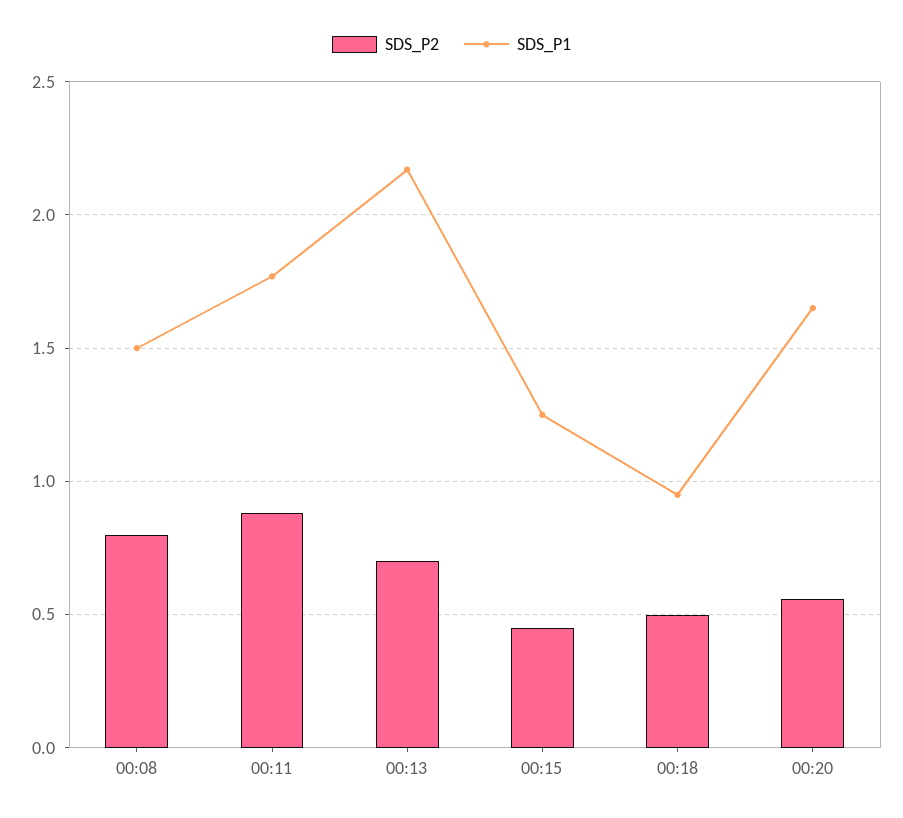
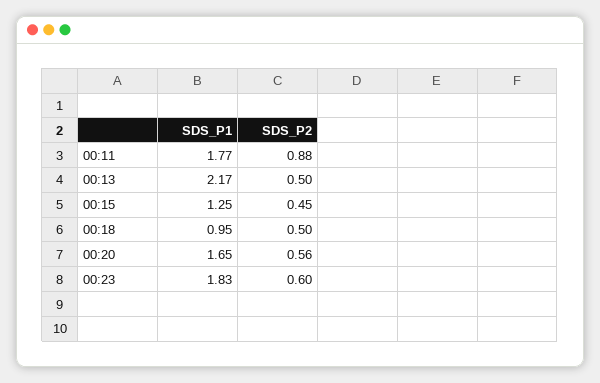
SDS_P2, 00:08: 0.8 -> none
SDS_P1, 00:08: 1.5 -> none
SDS_P2, 00:13: 0.7 -> 0.5
SDS_P1, 00:23: none -> 1.83
SDS_P2, 00:23: none -> 0.6

